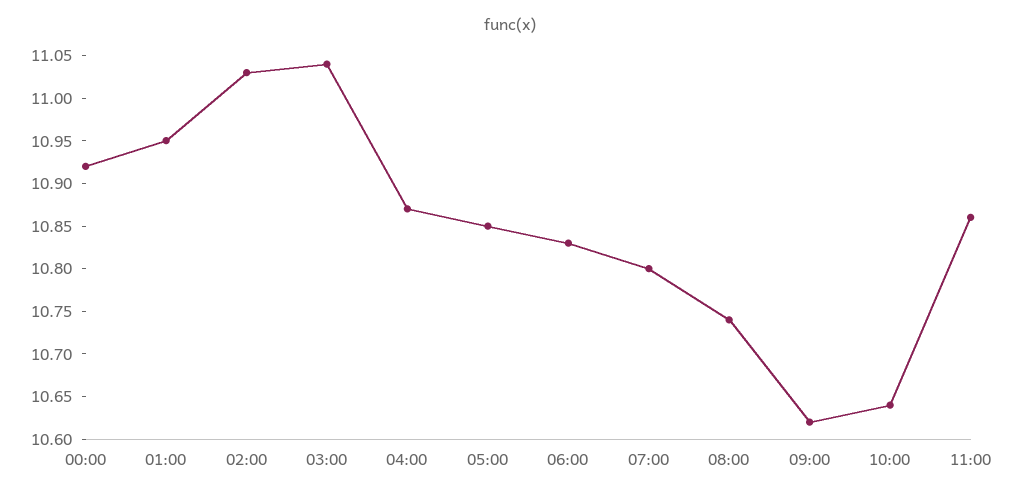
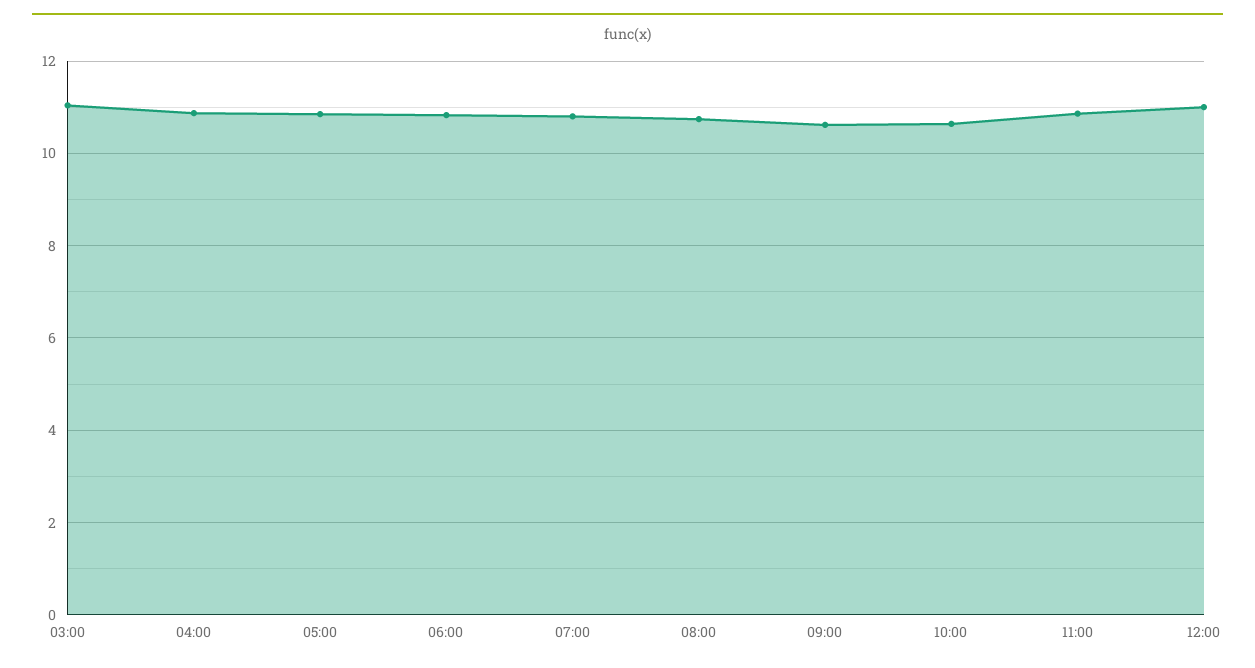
00:00: 10.92 -> none
01:00: 10.95 -> none
02:00: 11.03 -> none
12:00: none -> 11

